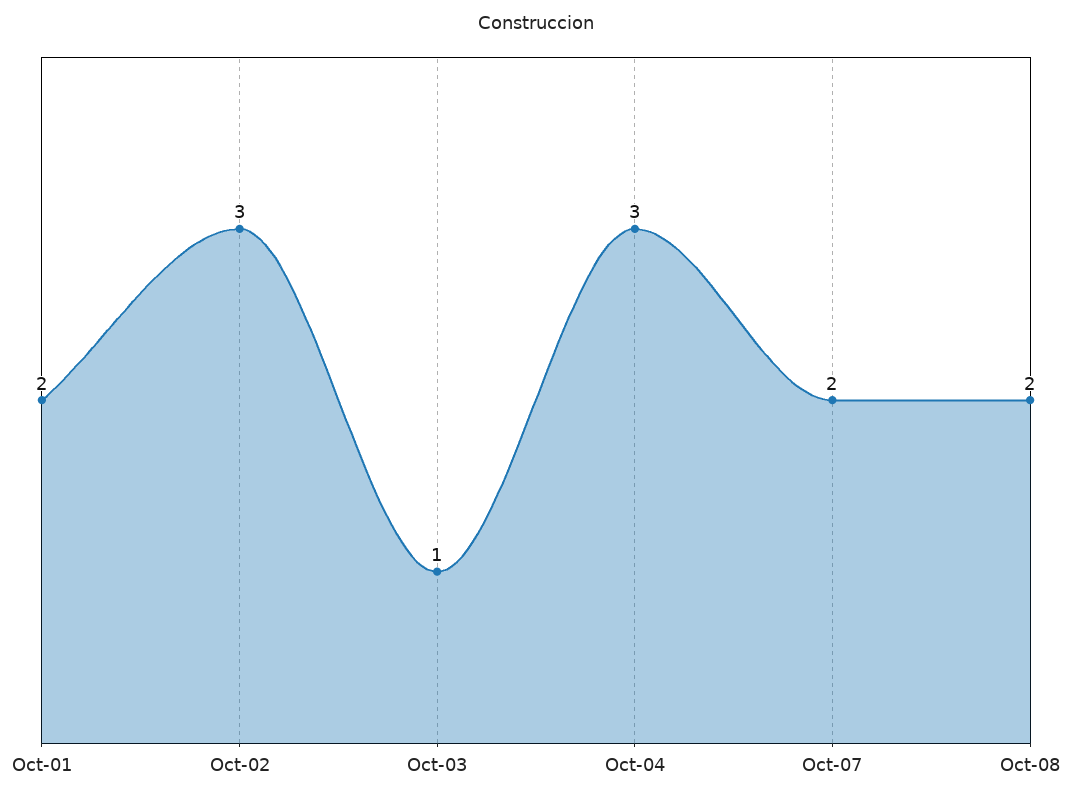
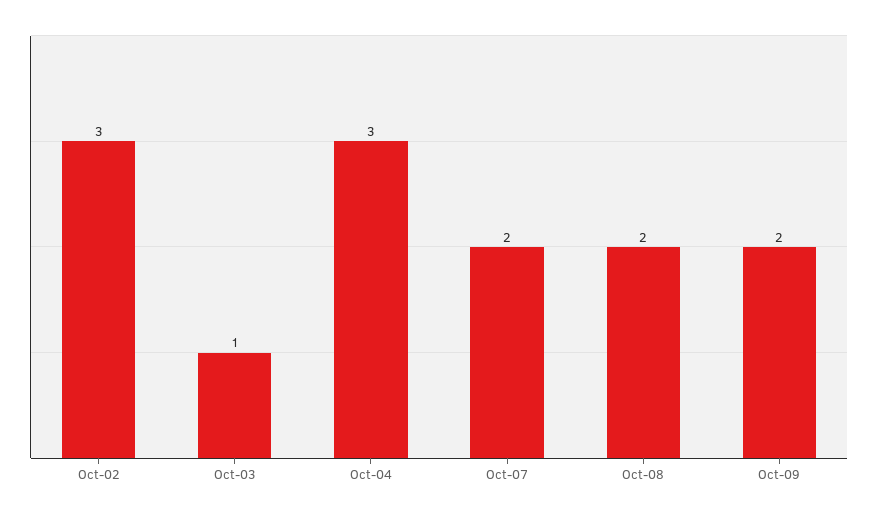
Oct-01: 2 -> none
Oct-09: none -> 2

